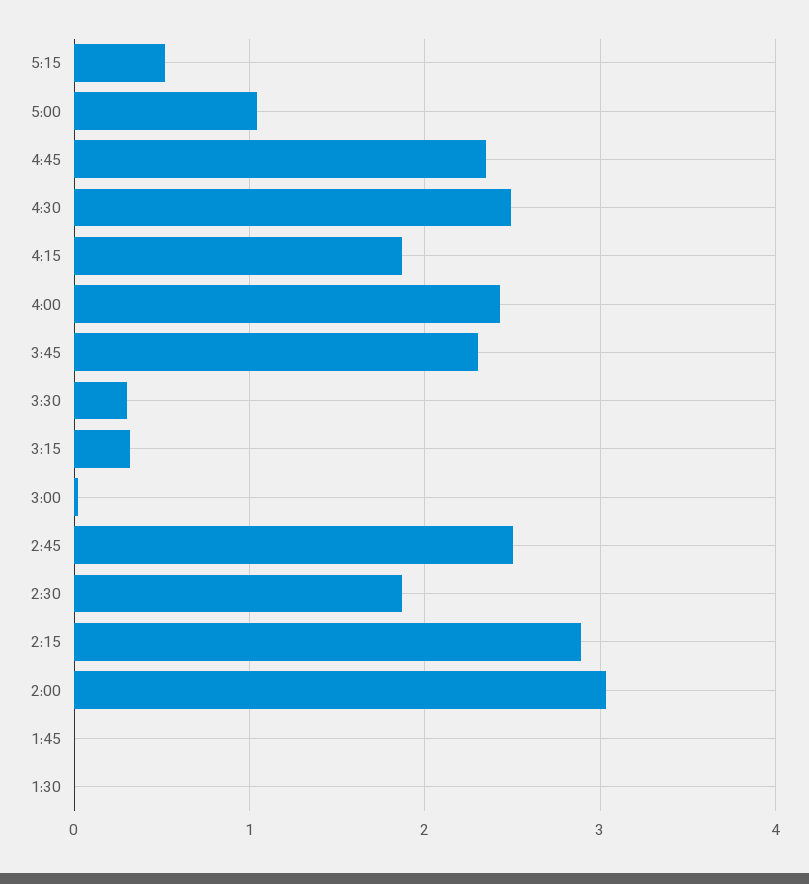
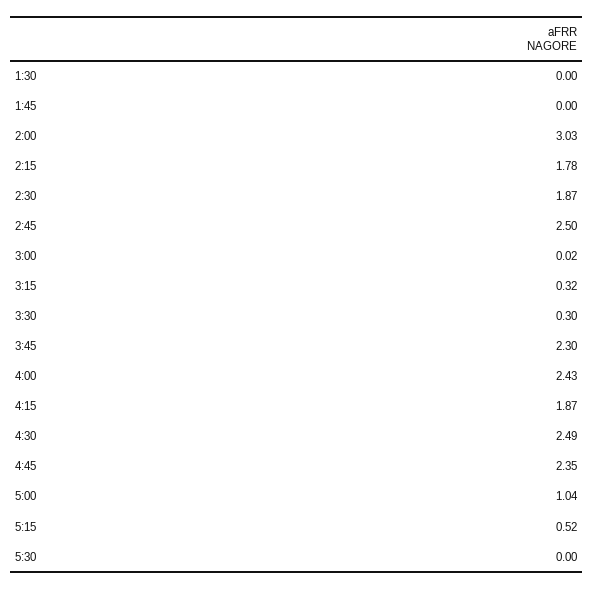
2:15: 2.9 -> 1.78
5:30: none -> 0

